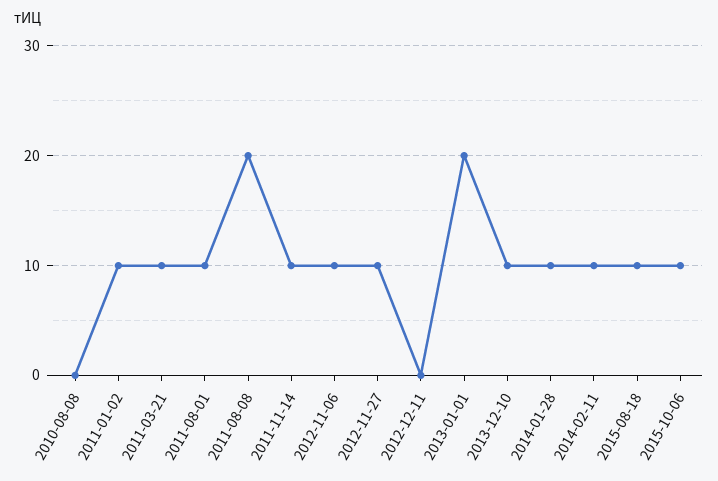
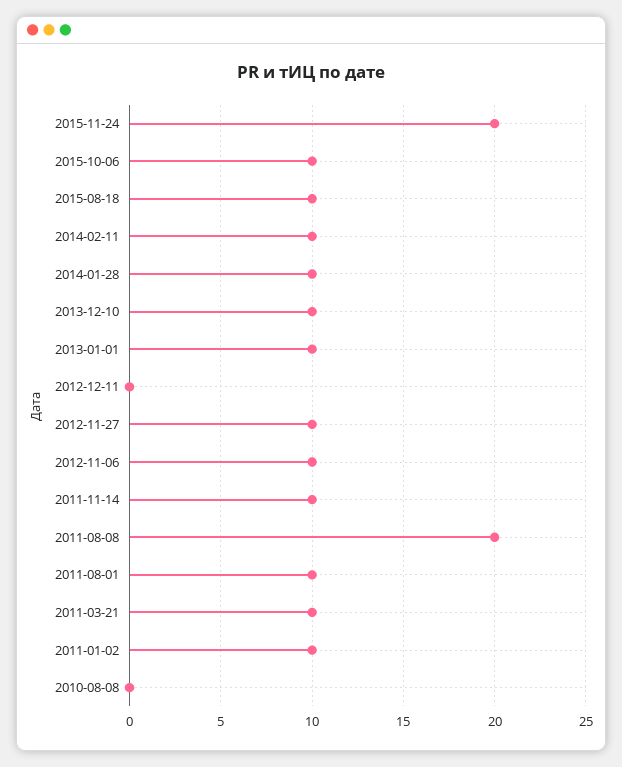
2013-01-01: 20 -> 10
2015-11-24: none -> 20

